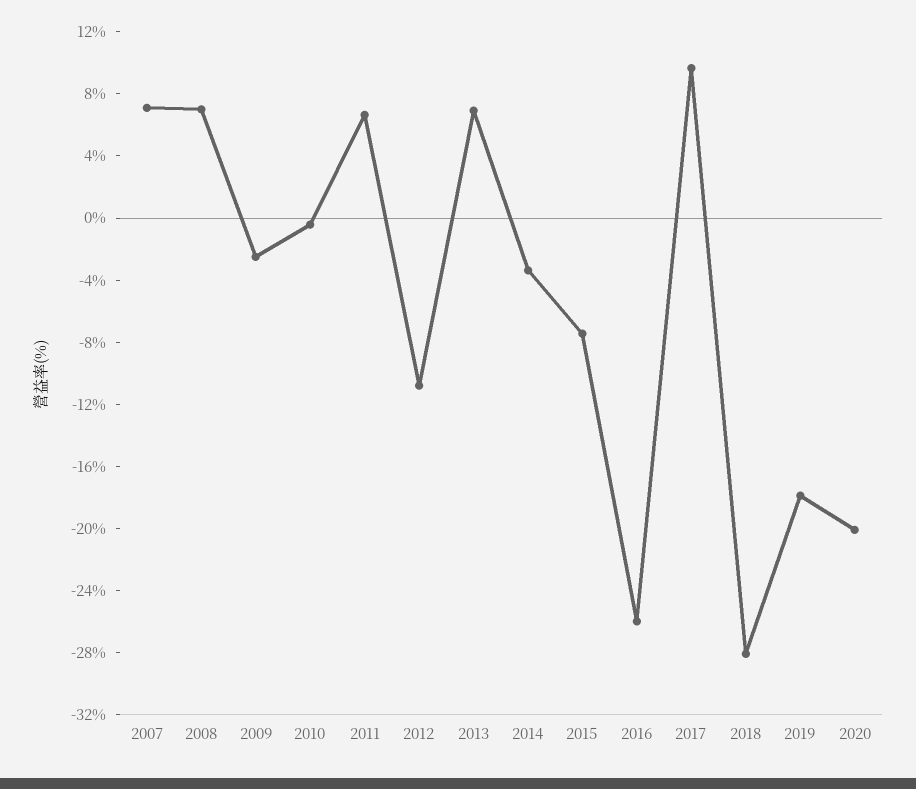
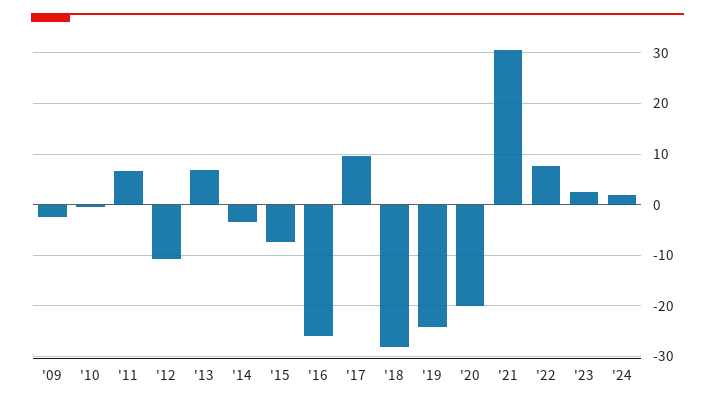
2007: 7 -> none
2008: 7 -> none
2019: -18 -> -24
'21: none -> 30
'22: none -> 8
'23: none -> 2
'24: none -> 2

